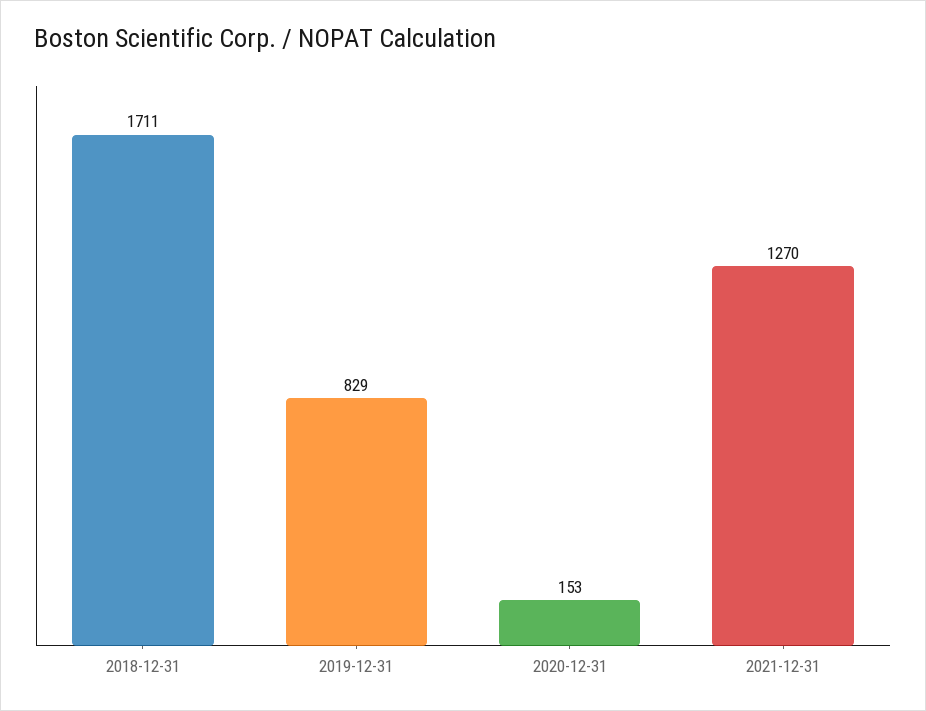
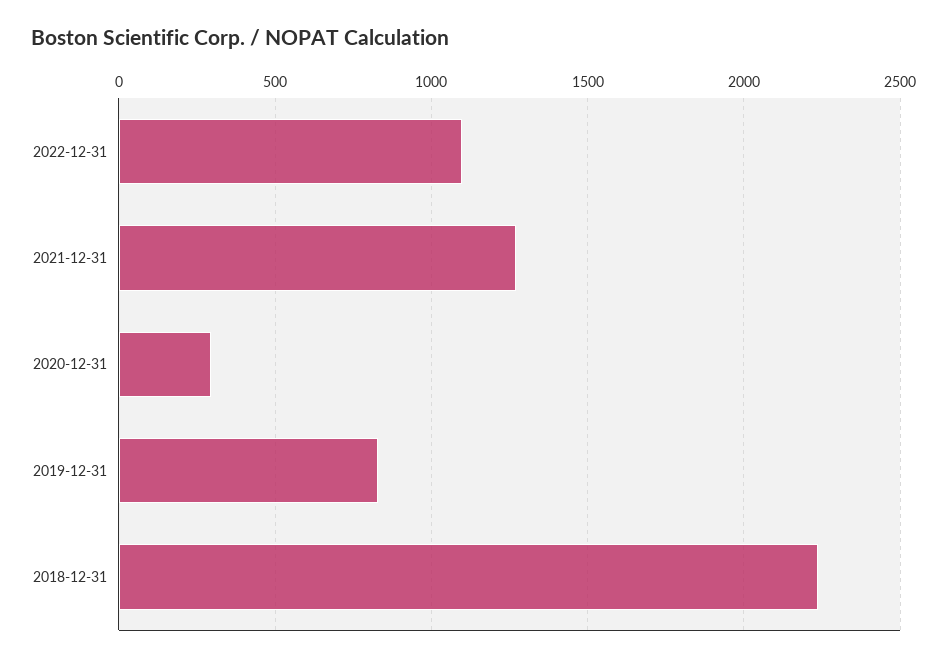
2018-12-31: 1711 -> 2250
2020-12-31: 153 -> 300
2022-12-31: none -> 1100

